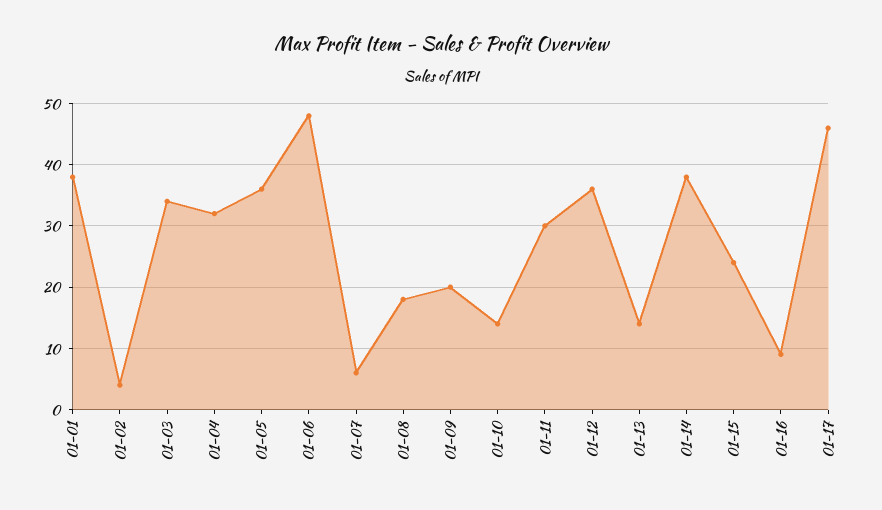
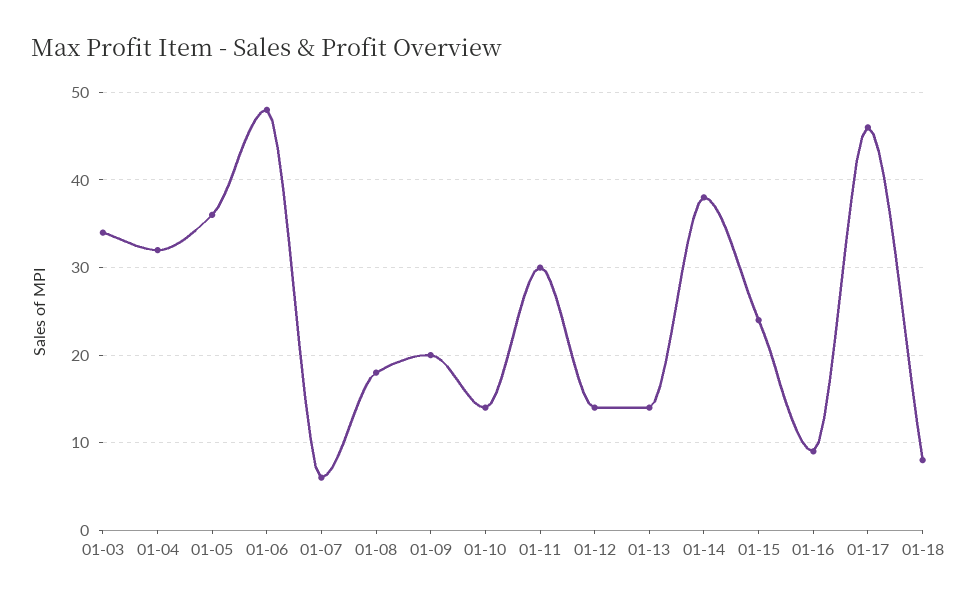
01-01: 38 -> none
01-02: 4 -> none
01-12: 36 -> 14
01-18: none -> 8

